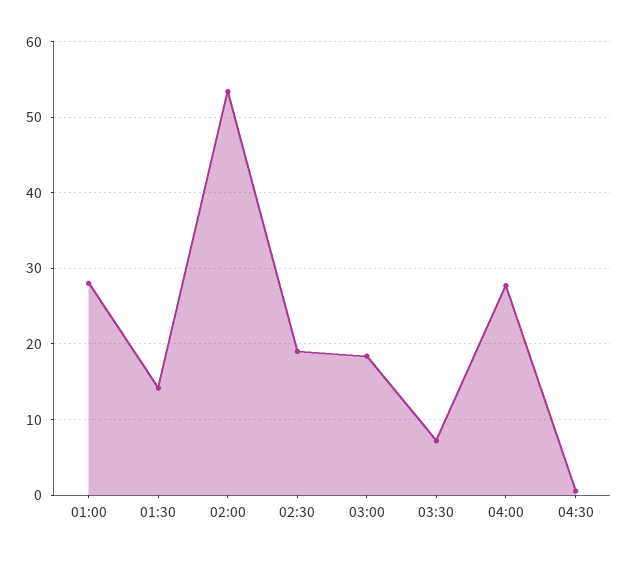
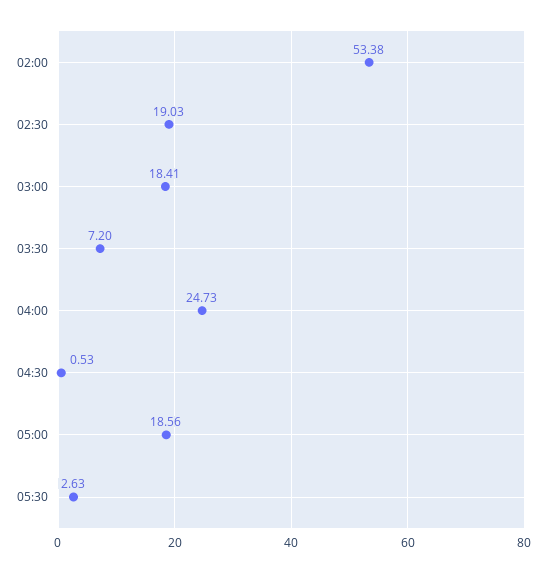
01:00: 28 -> none
01:30: 14 -> none
04:00: 28 -> 24.73
05:00: none -> 18.56
05:30: none -> 2.63

